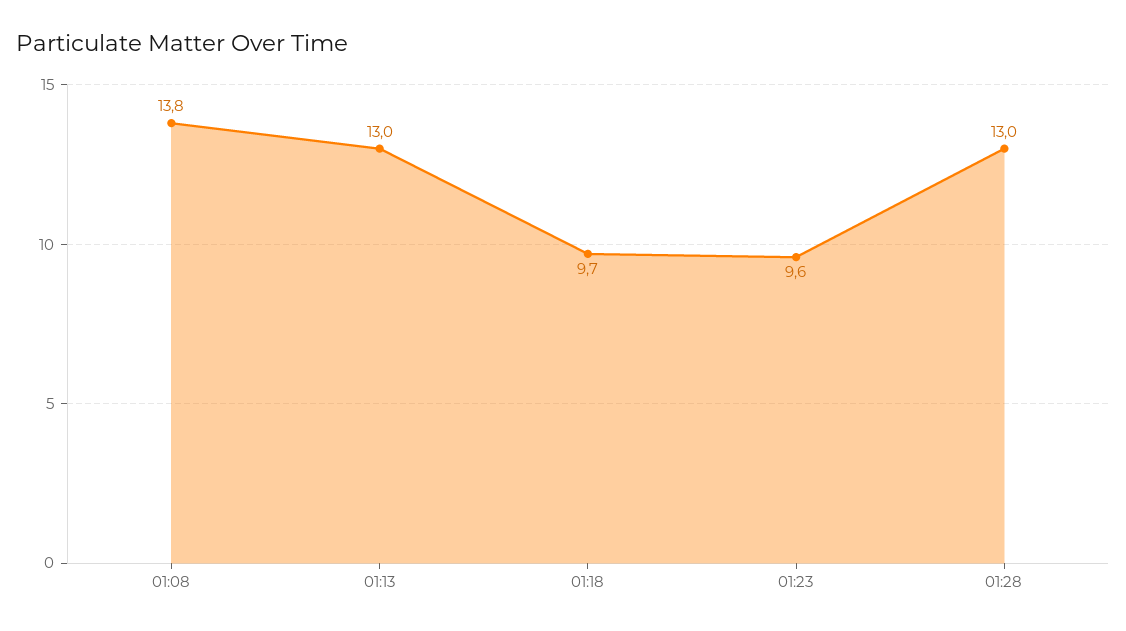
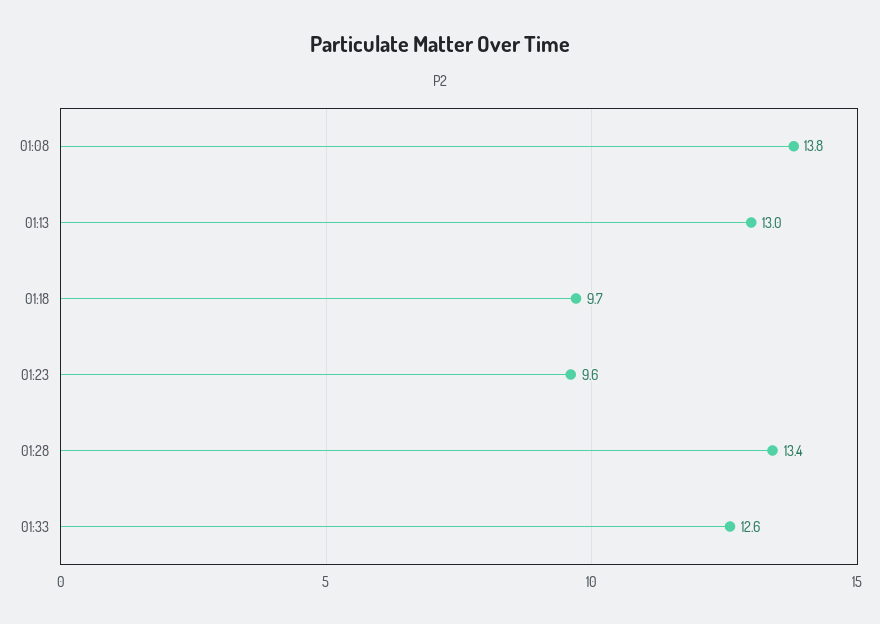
01:28: 13 -> 13.4
01:33: none -> 12.6

